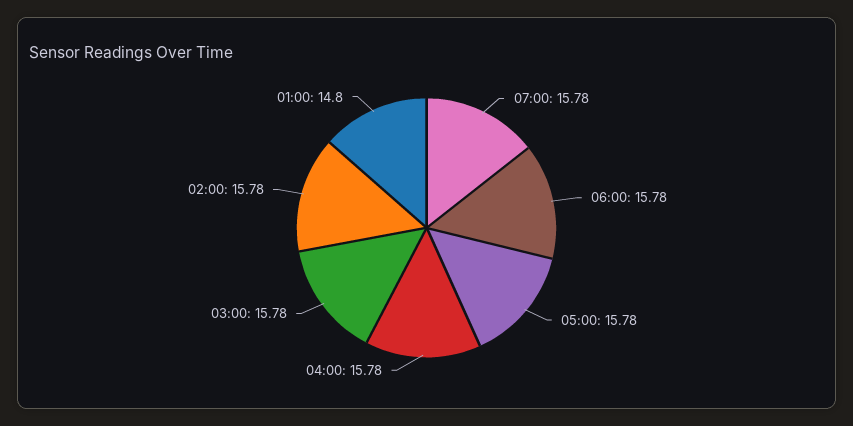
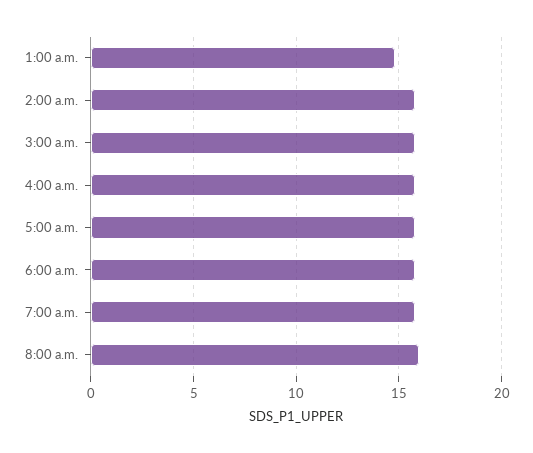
8:00 a.m.: none -> 16

